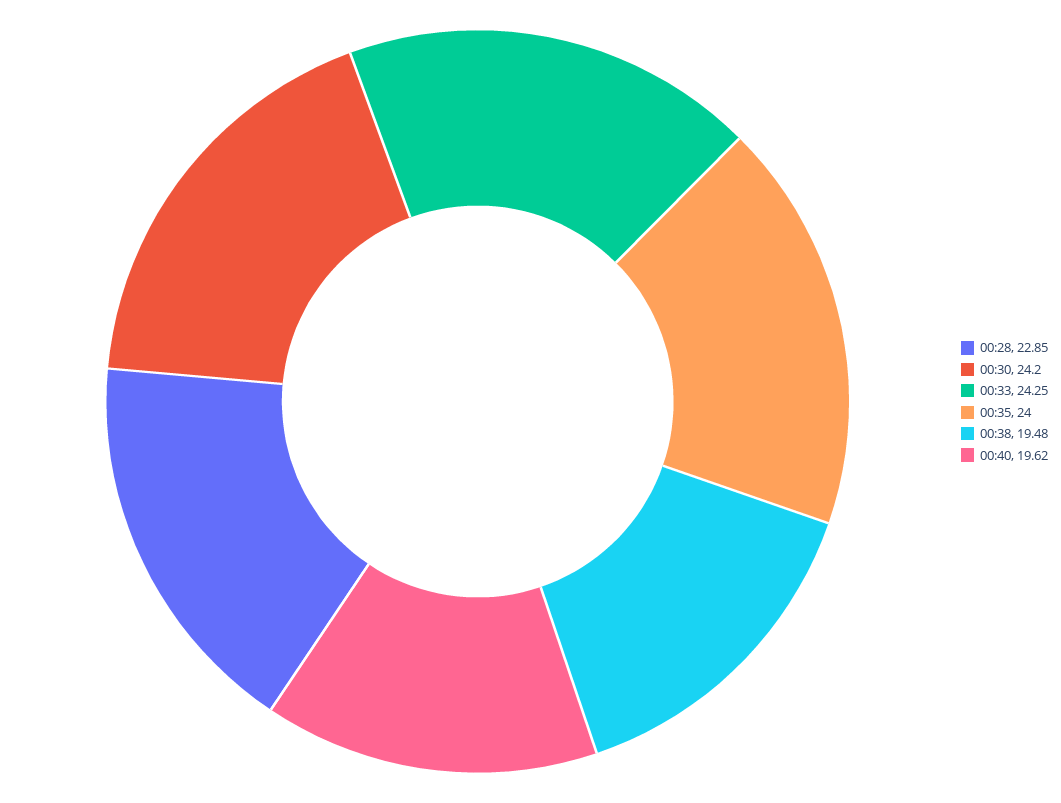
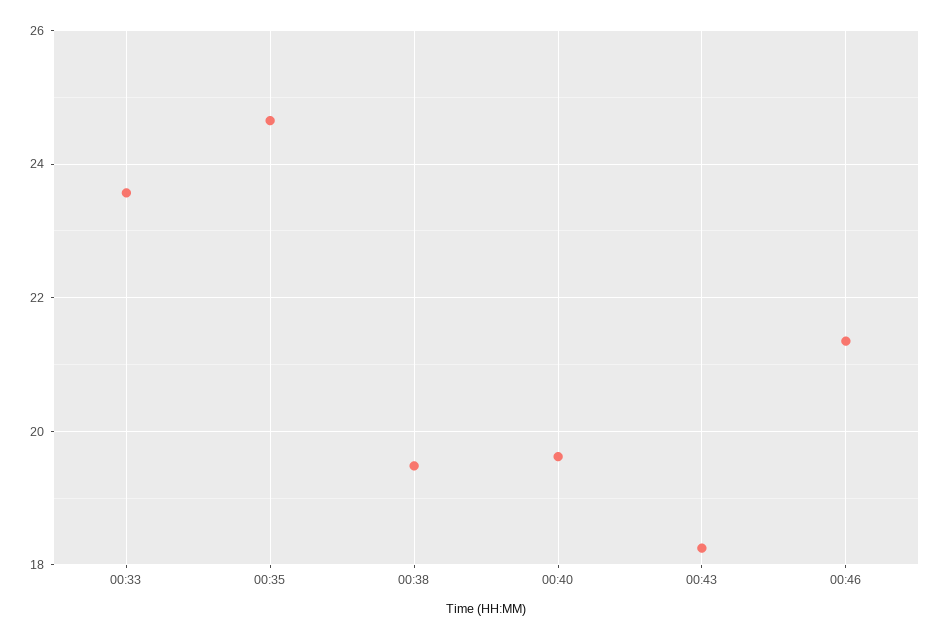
00:28: 22.85 -> none
00:30: 24.2 -> none
00:33: 24.25 -> 23.6
00:35: 24 -> 24.6
00:43: none -> 18.2
00:46: none -> 21.4

